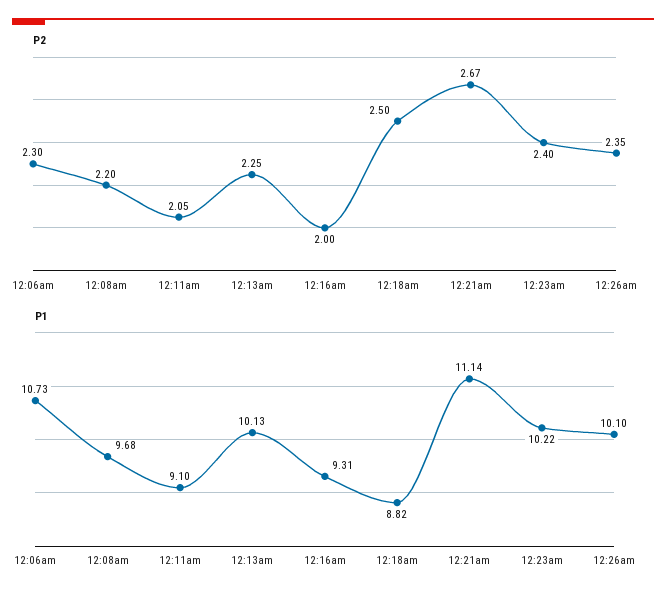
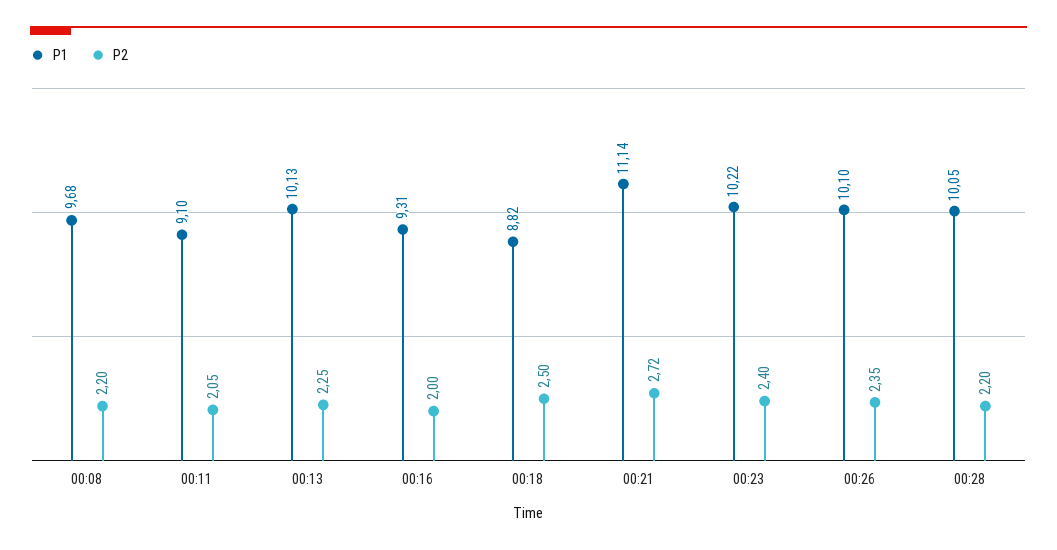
P2, 12:06am: 2.3 -> none
P2, 12:21am: 2.67 -> 2.72
P1, 12:06am: 10.73 -> none
P1, 00:28: none -> 10.05
P2, 00:28: none -> 2.2

